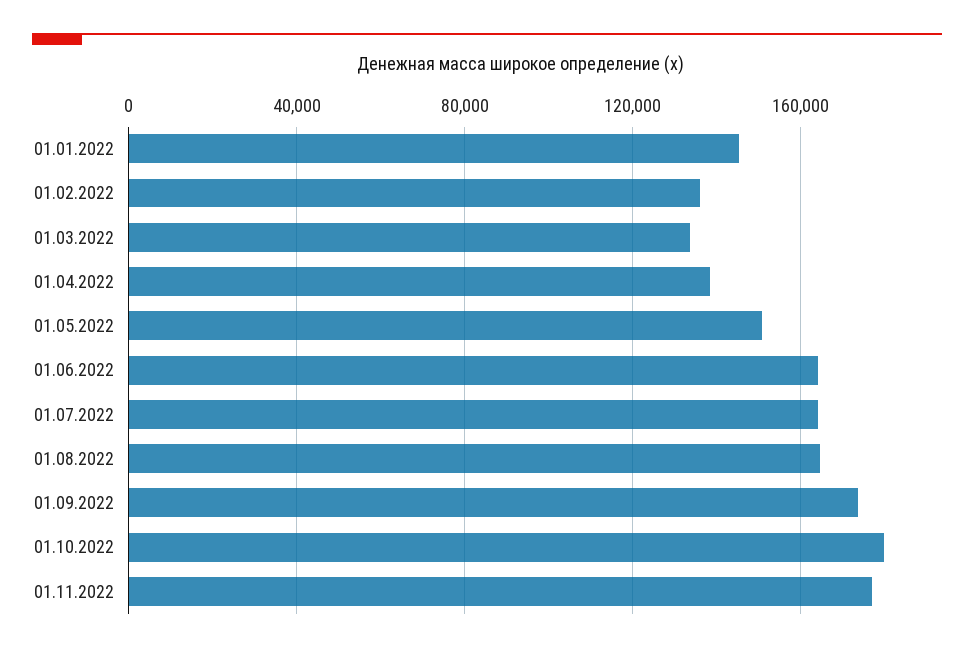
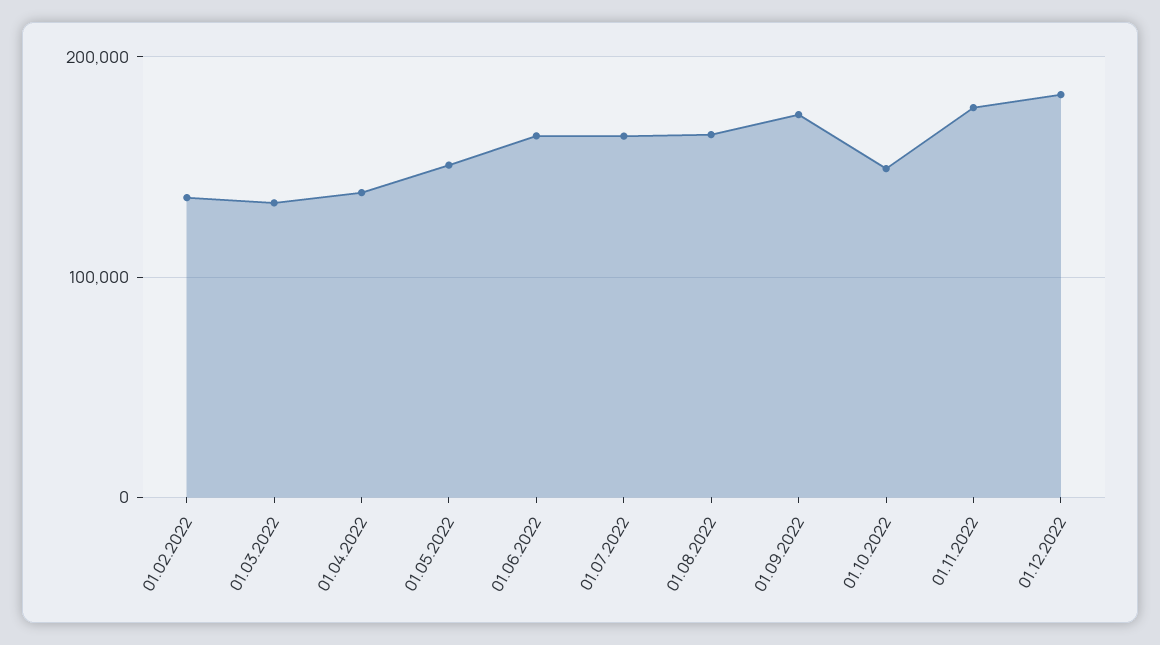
01.01.2022: 145000 -> none
01.10.2022: 180000 -> 150000
01.12.2022: none -> 180000

